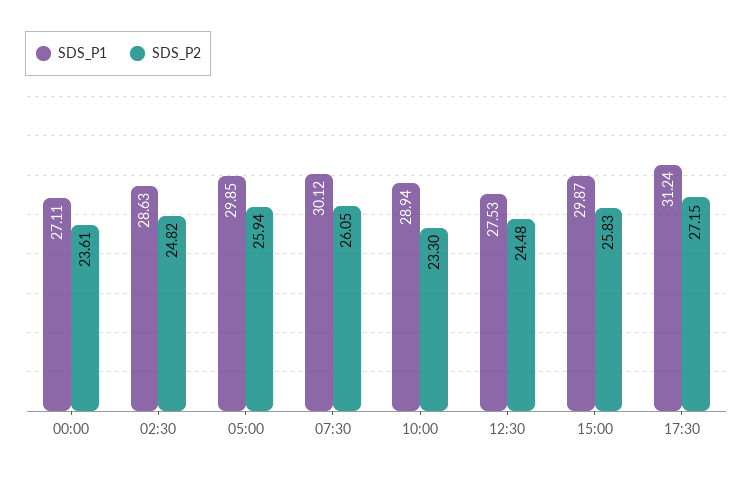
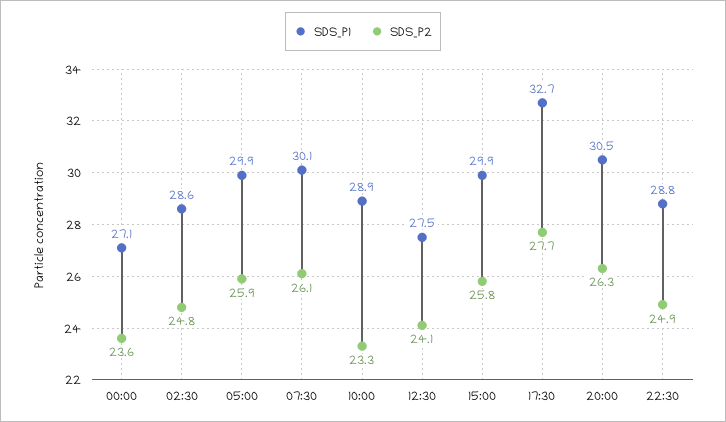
SDS_P2, 12:30: 24.48 -> 24.1
SDS_P1, 17:30: 31.24 -> 32.7
SDS_P2, 17:30: 27.15 -> 27.7
SDS_P1, 20:00: none -> 30.5
SDS_P2, 20:00: none -> 26.3
SDS_P1, 22:30: none -> 28.8
SDS_P2, 22:30: none -> 24.9

